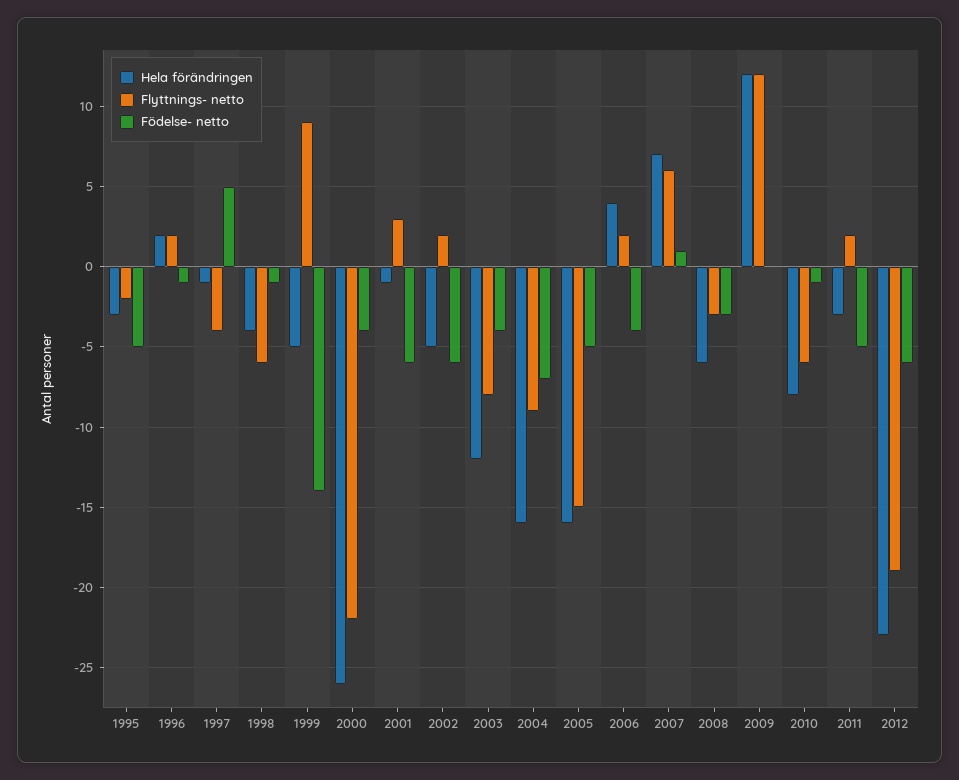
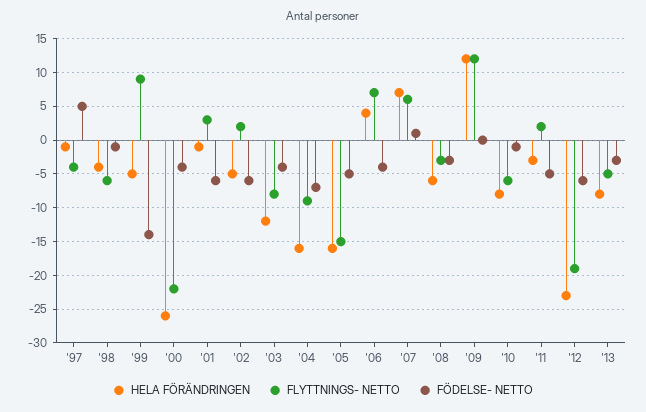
Hela förändringen, 1995: -3 -> none
Flyttnings- netto, 1995: -2 -> none
Födelse- netto, 1995: -5 -> none
Hela förändringen, 1996: 2 -> none
Flyttnings- netto, 1996: 2 -> none
Födelse- netto, 1996: -1 -> none
Flyttnings- netto, 2006: 2 -> 7
Hela förändringen, '13: none -> -8
Flyttnings- netto, '13: none -> -5
Födelse- netto, '13: none -> -3

